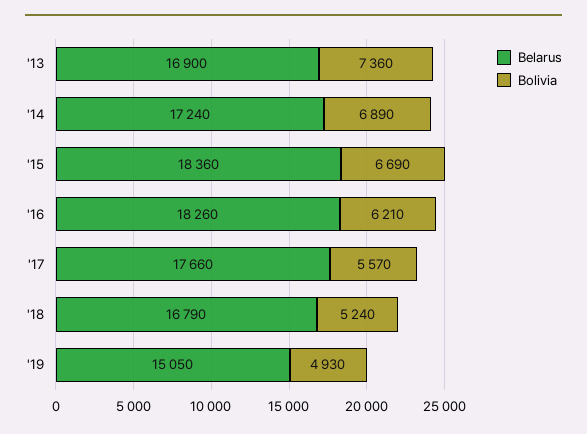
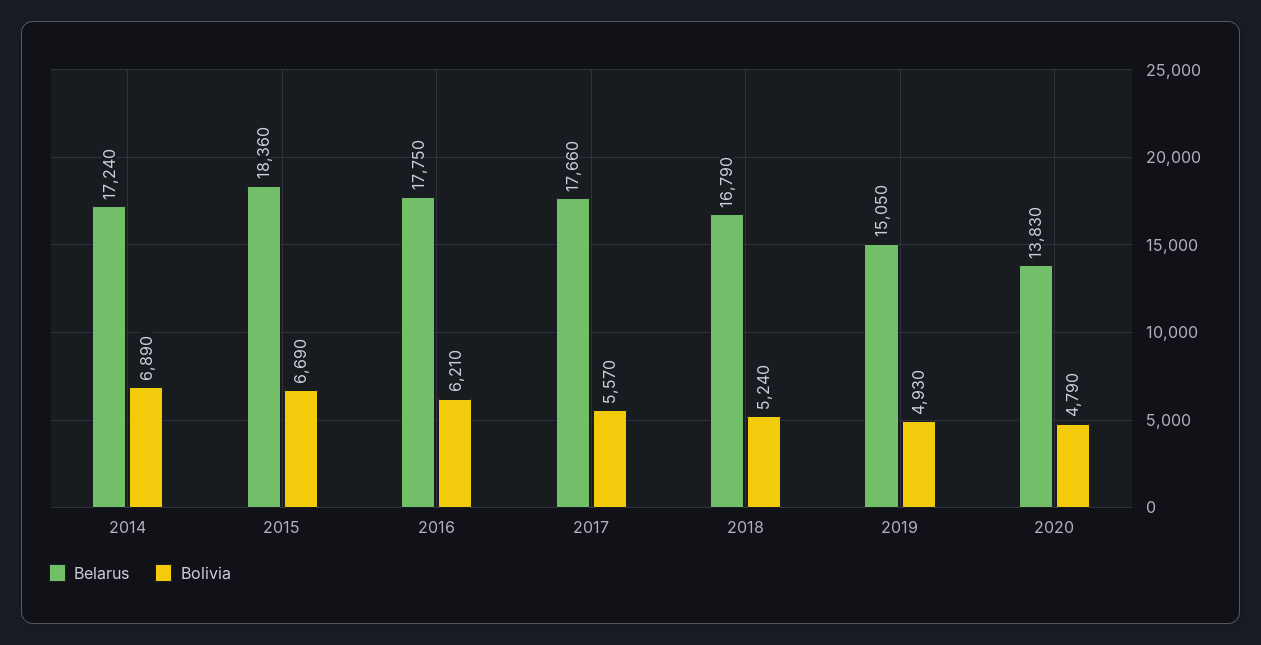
Belarus, '13: 16900 -> none
Bolivia, '13: 7360 -> none
Belarus, '16: 18260 -> 17750
Belarus, 2020: none -> 13830
Bolivia, 2020: none -> 4790

